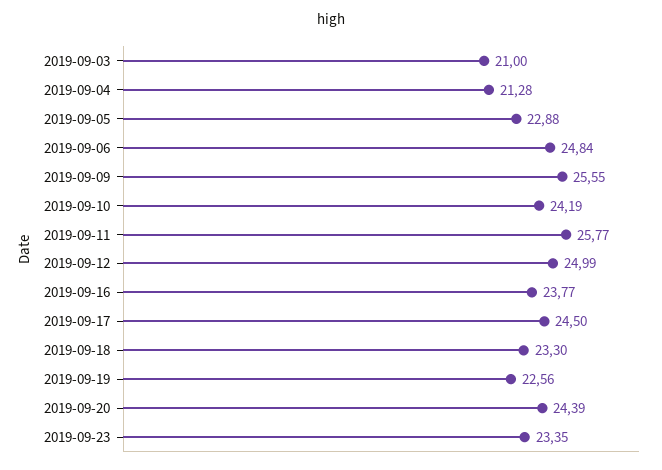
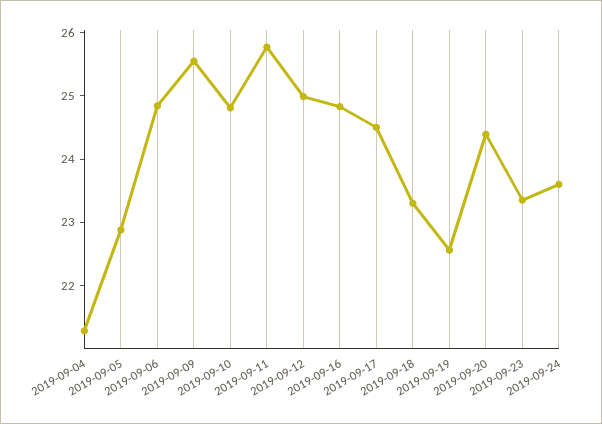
2019-09-03: 21 -> none
2019-09-10: 24.19 -> 24.8
2019-09-16: 23.77 -> 24.8
2019-09-24: none -> 23.6

